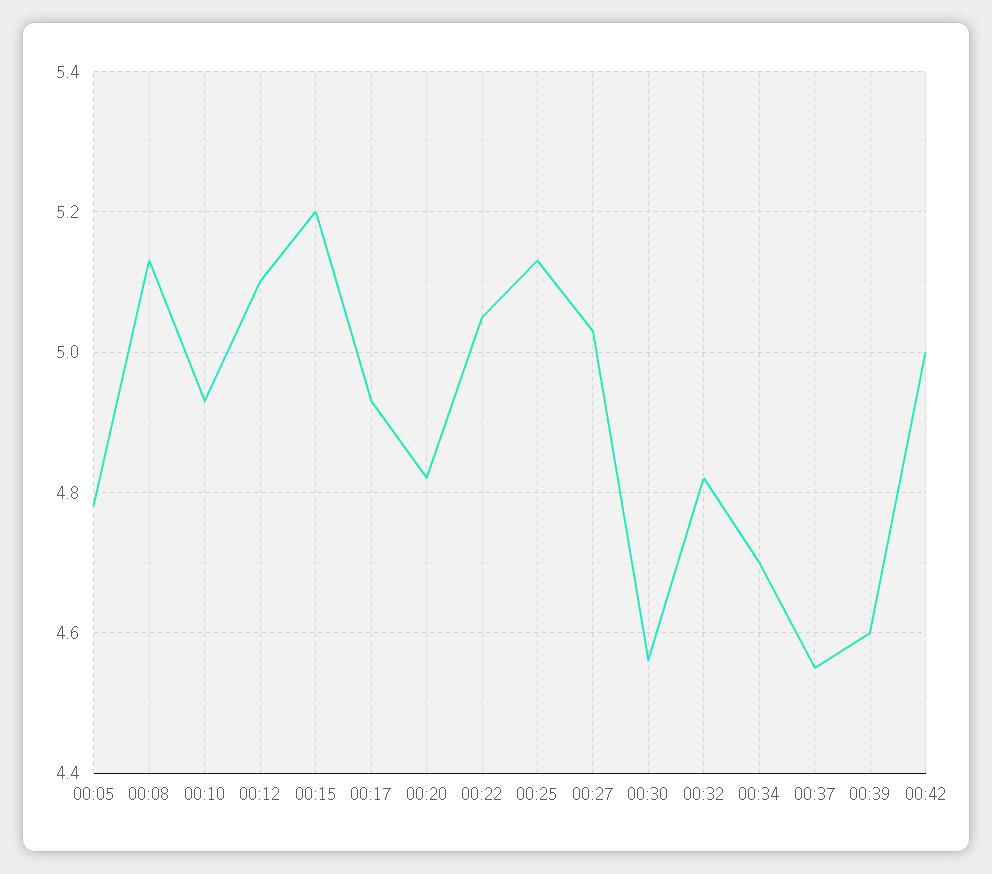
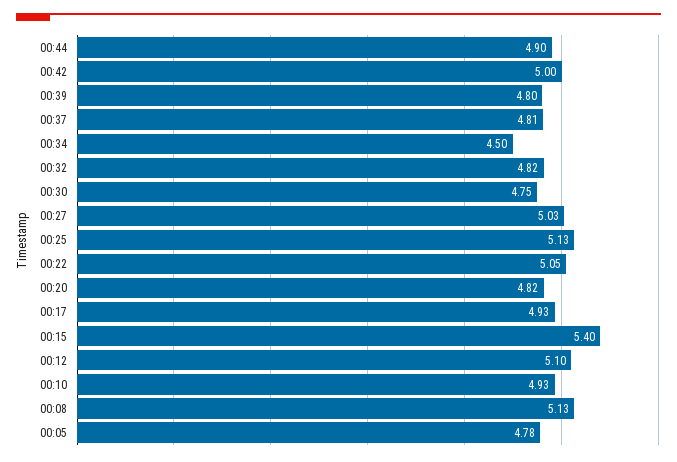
00:15: 5.2 -> 5.4
00:30: 4.55 -> 4.75
00:34: 4.7 -> 4.5
00:37: 4.55 -> 4.81
00:39: 4.6 -> 4.8
00:44: none -> 4.9

